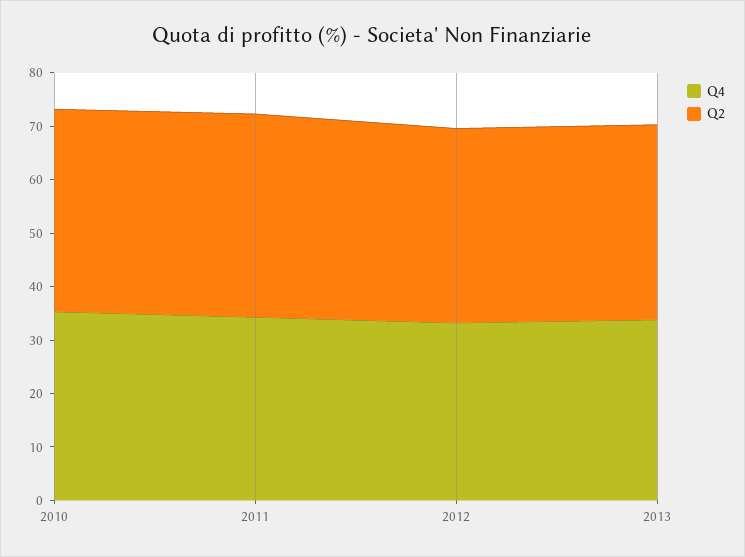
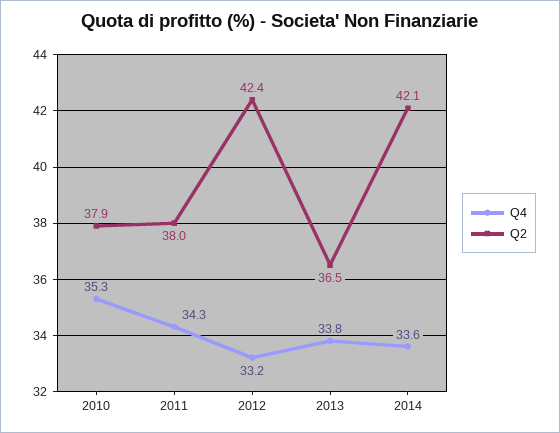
Q2, 2012: 36 -> 42.4
Q4, 2014: none -> 33.6
Q2, 2014: none -> 42.1

